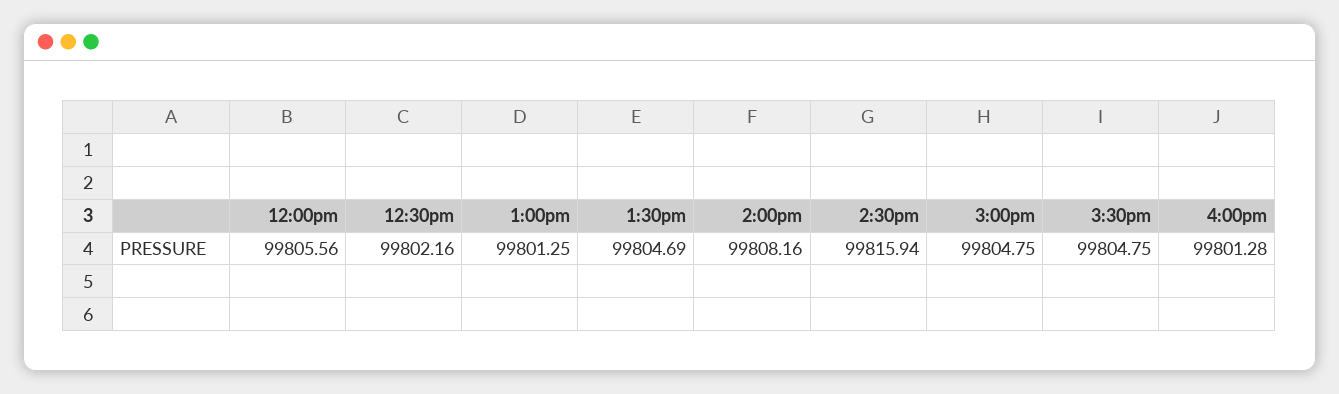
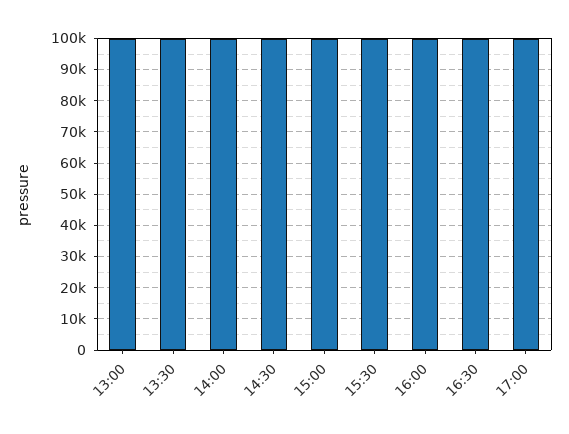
12:00pm: 99805.56 -> none
12:30pm: 99802.16 -> none
16:30: none -> 100000
17:00: none -> 100000

